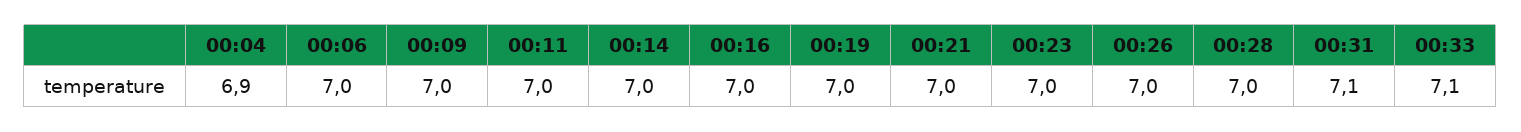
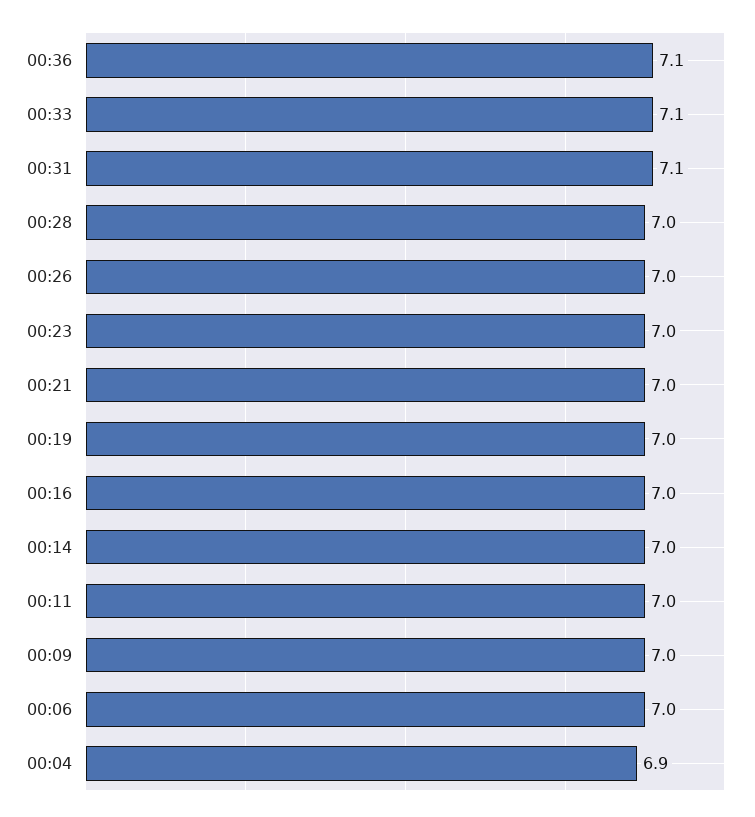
00:36: none -> 7.1

